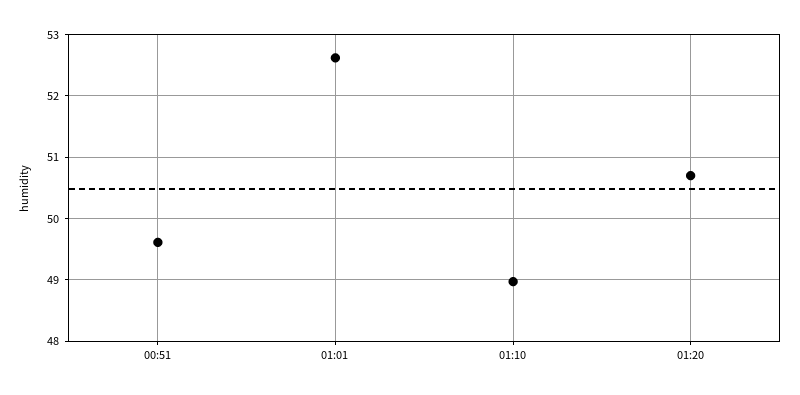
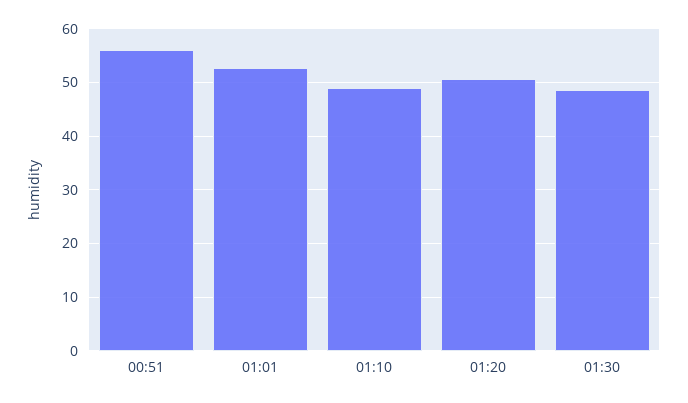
00:51: 49.6 -> 56
01:30: none -> 48

